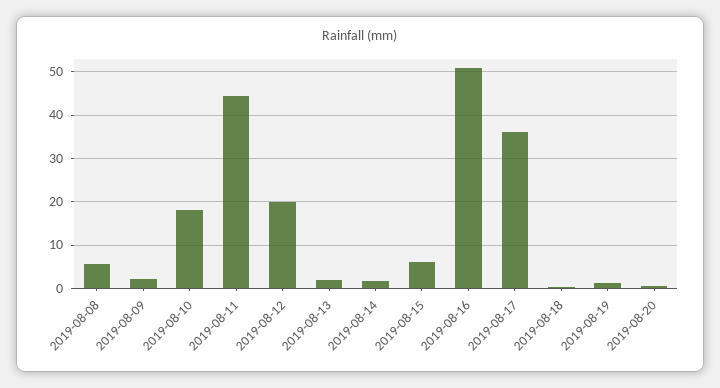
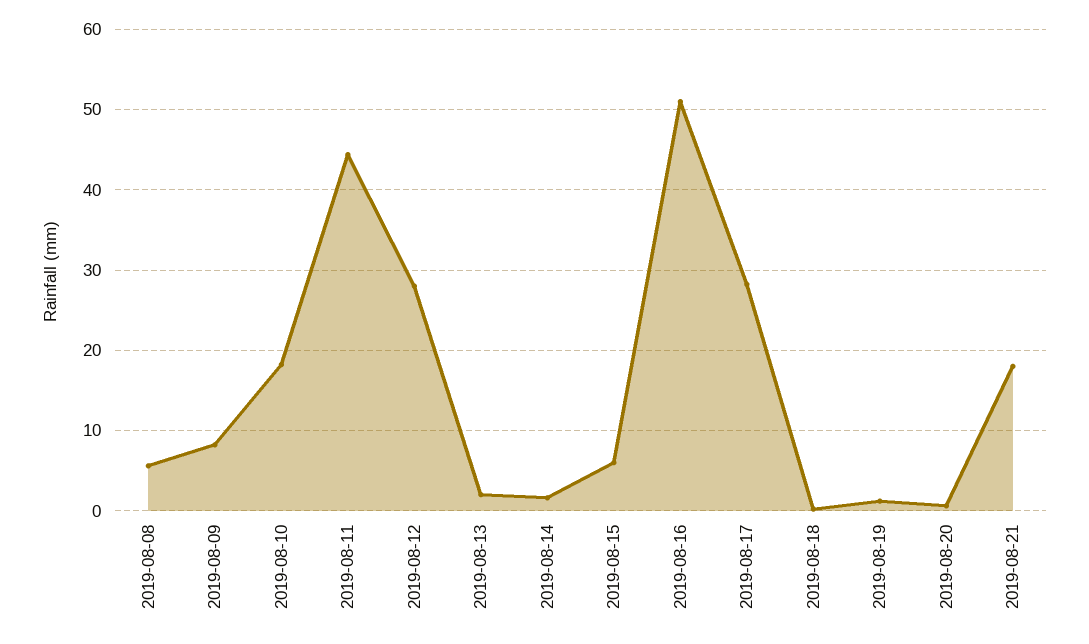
2019-08-09: 2 -> 8
2019-08-12: 20 -> 28
2019-08-17: 36 -> 28
2019-08-21: none -> 18

